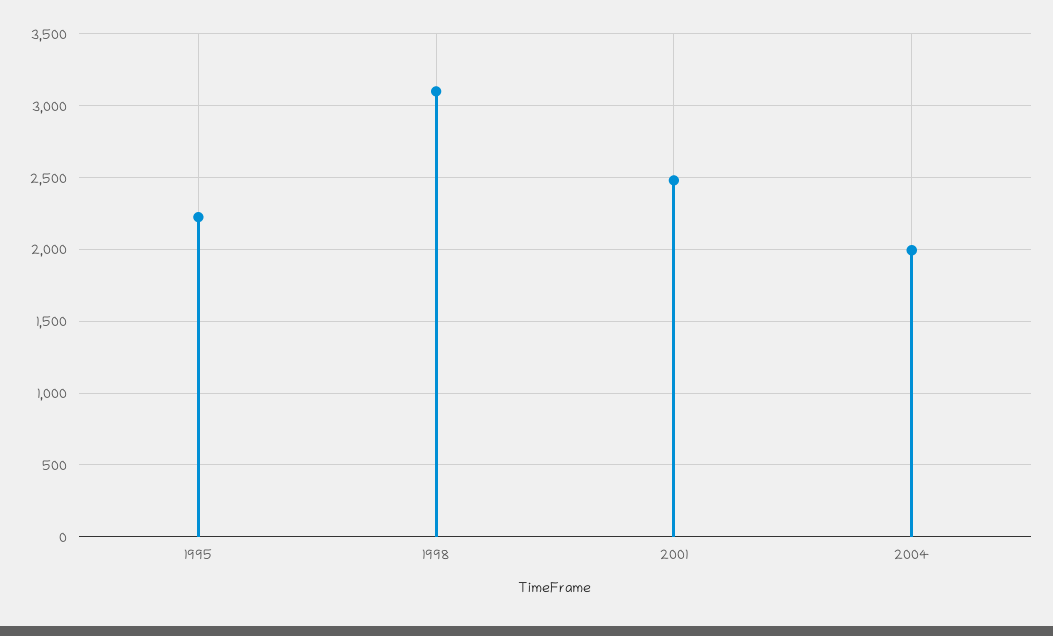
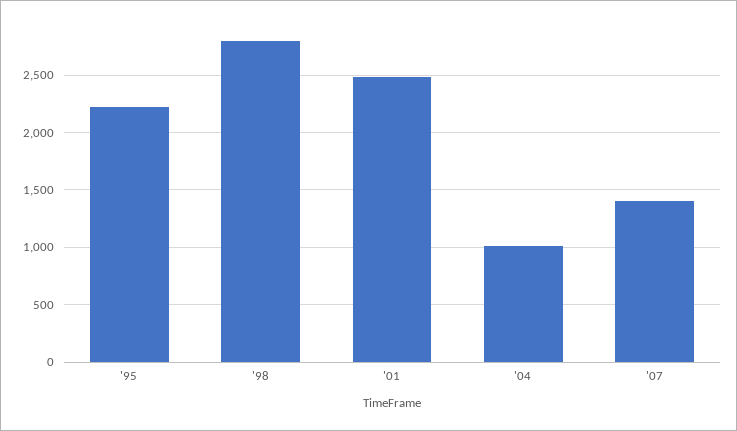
1998: 3100 -> 2800
2004: 2000 -> 1000
'07: none -> 1400

